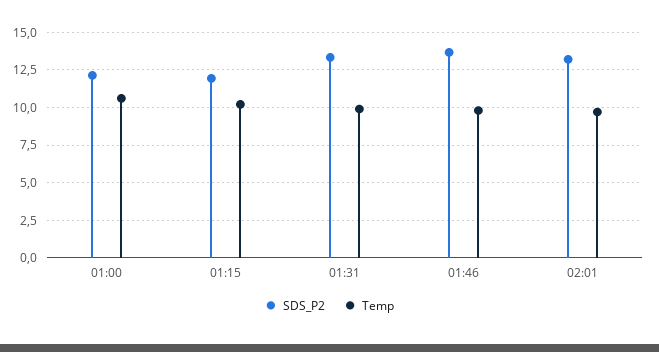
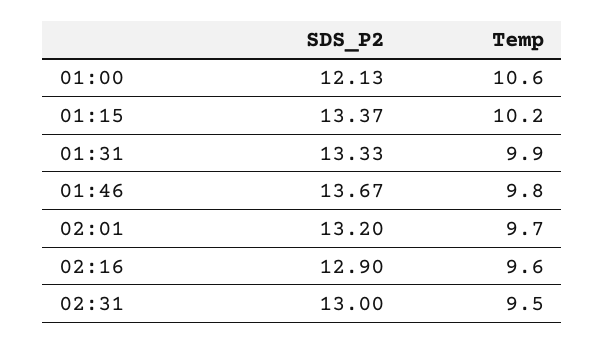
SDS_P2, 01:15: 12 -> 13.37
SDS_P2, 02:16: none -> 12.9
Temp, 02:16: none -> 9.6
SDS_P2, 02:31: none -> 13
Temp, 02:31: none -> 9.5

